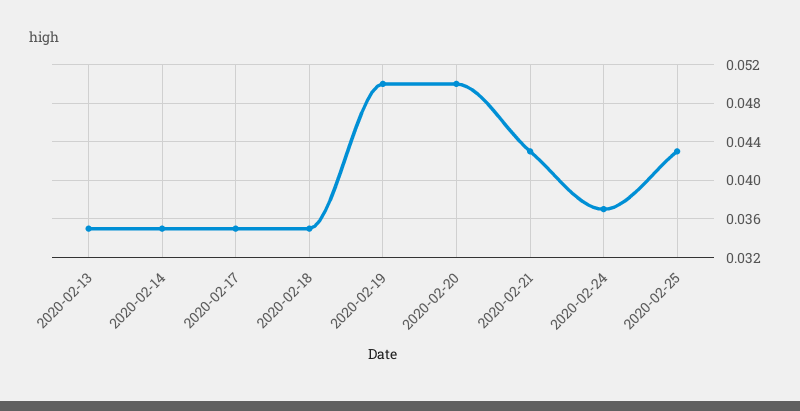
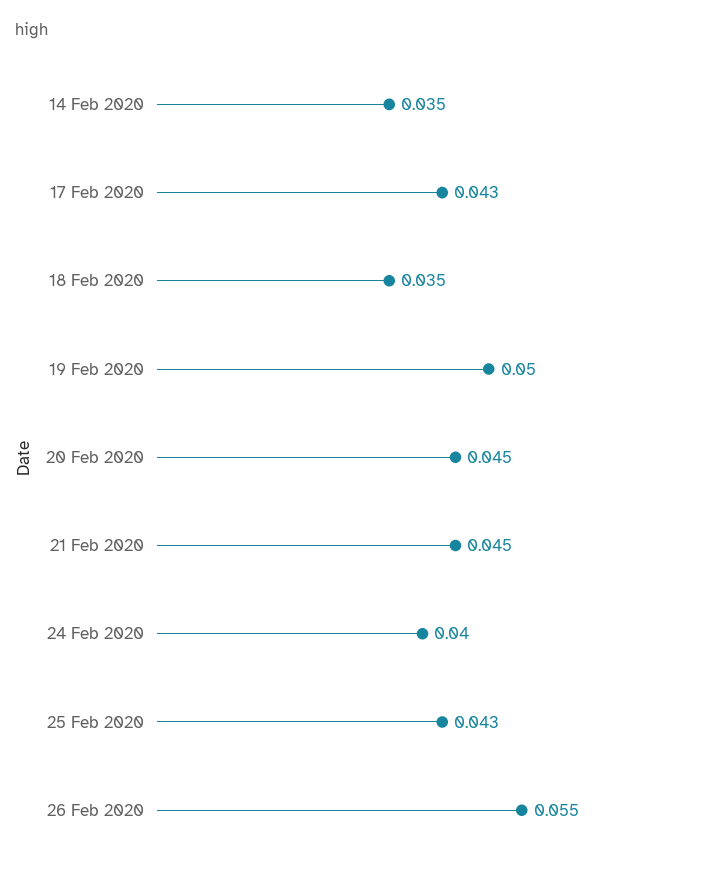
2020-02-13: 0.035 -> none
2020-02-17: 0.035 -> 0.043
2020-02-20: 0.05 -> 0.045
2020-02-21: 0.043 -> 0.045
2020-02-24: 0.037 -> 0.04
26 Feb 2020: none -> 0.055

